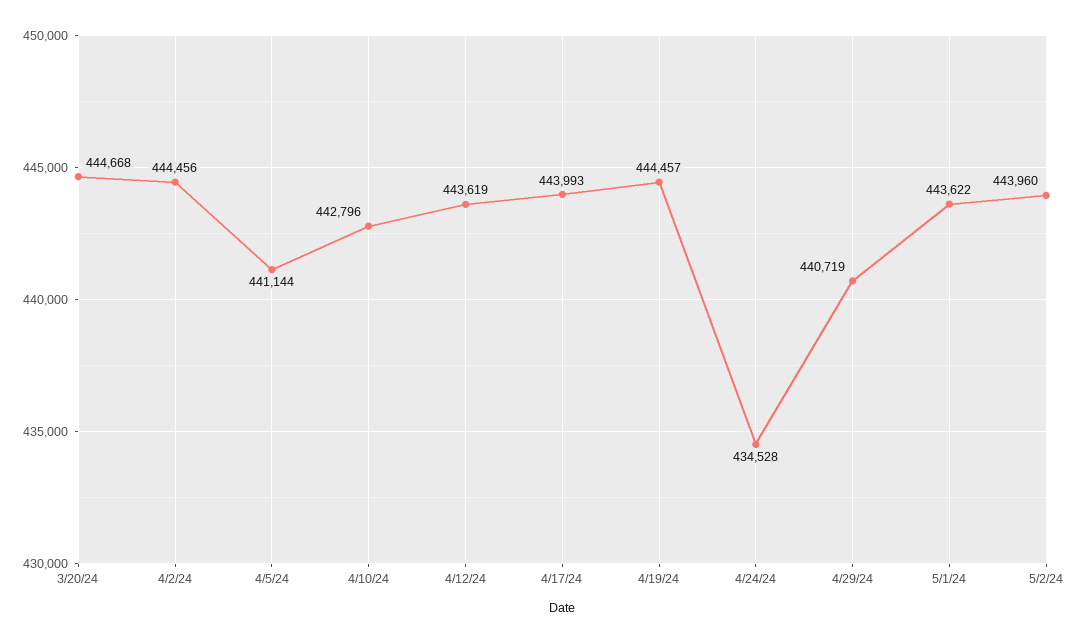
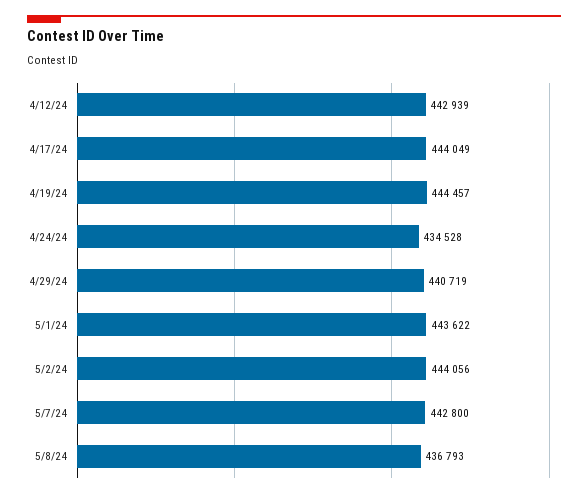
3/20/24: 444668 -> none
4/2/24: 444456 -> none
4/5/24: 441144 -> none
4/10/24: 442796 -> none
4/12/24: 443619 -> 442939
4/17/24: 443993 -> 444049
5/2/24: 443960 -> 444056
5/7/24: none -> 442800
5/8/24: none -> 436793

